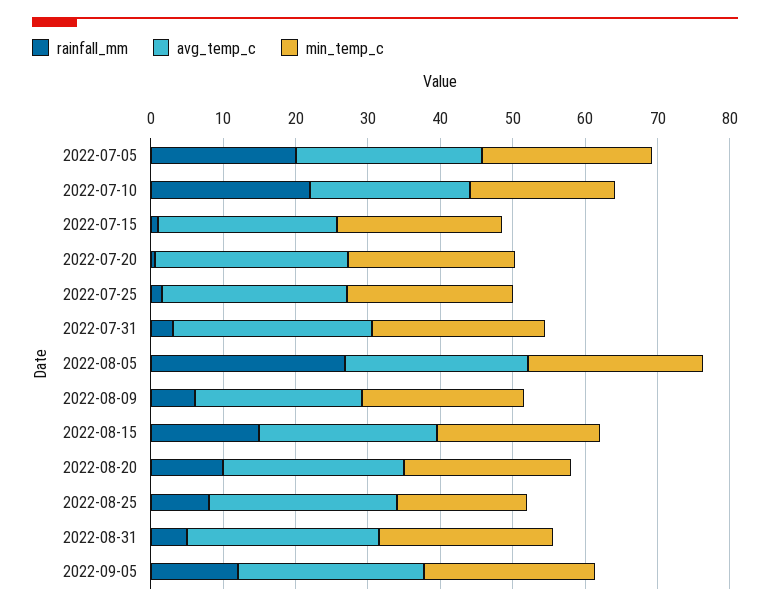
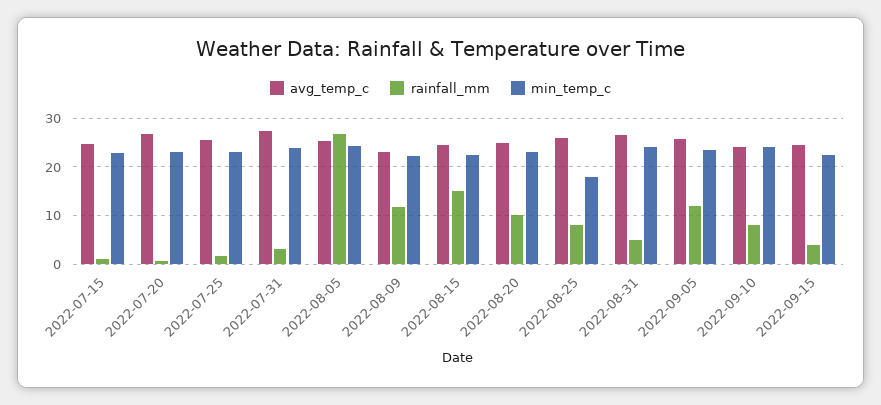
rainfall_mm, 2022-07-05: 20 -> none
avg_temp_c, 2022-07-05: 26 -> none
min_temp_c, 2022-07-05: 24 -> none
rainfall_mm, 2022-07-10: 22 -> none
avg_temp_c, 2022-07-10: 22 -> none
min_temp_c, 2022-07-10: 20 -> none
rainfall_mm, 2022-08-09: 6 -> 12
avg_temp_c, 2022-09-10: none -> 24
rainfall_mm, 2022-09-10: none -> 8
min_temp_c, 2022-09-10: none -> 24
avg_temp_c, 2022-09-15: none -> 24
rainfall_mm, 2022-09-15: none -> 4
min_temp_c, 2022-09-15: none -> 22

